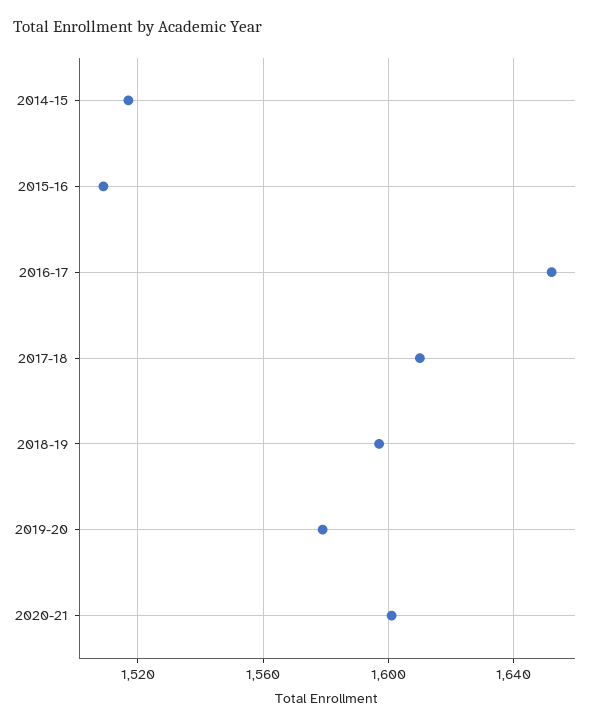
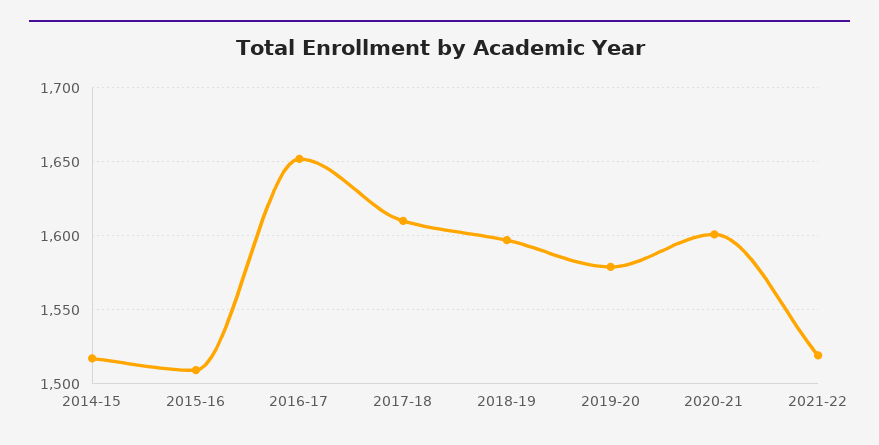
2021-22: none -> 1520

